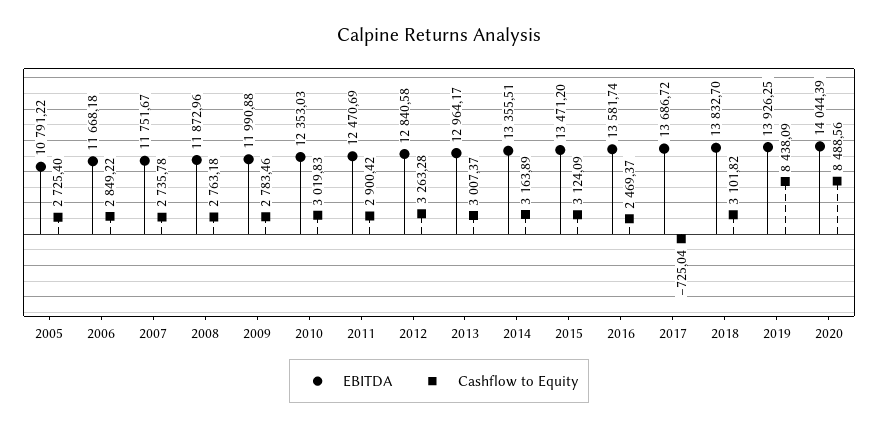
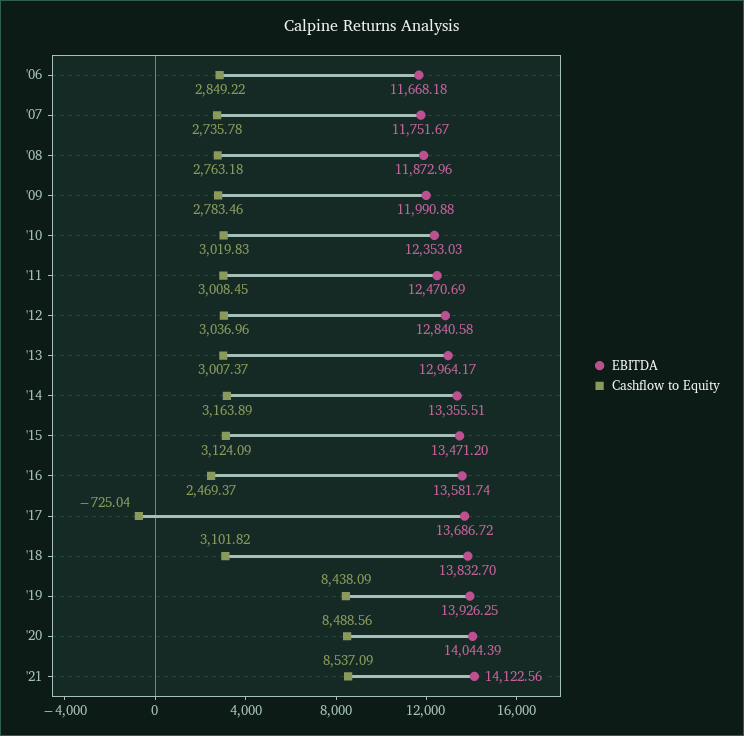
EBITDA, 2005: 10791.22 -> none
Cashflow to Equity, 2005: 2725.4 -> none
Cashflow to Equity, 2011: 2900.42 -> 3008.45
Cashflow to Equity, 2012: 3263.28 -> 3036.96
EBITDA, '21: none -> 14122.56
Cashflow to Equity, '21: none -> 8537.09

